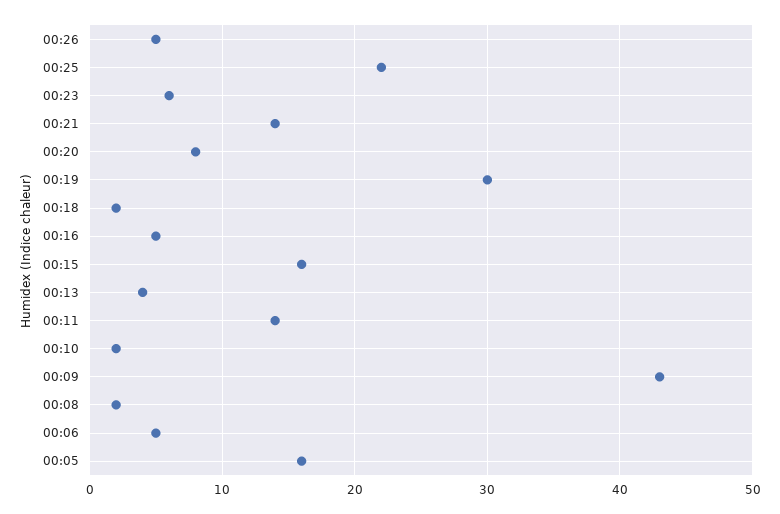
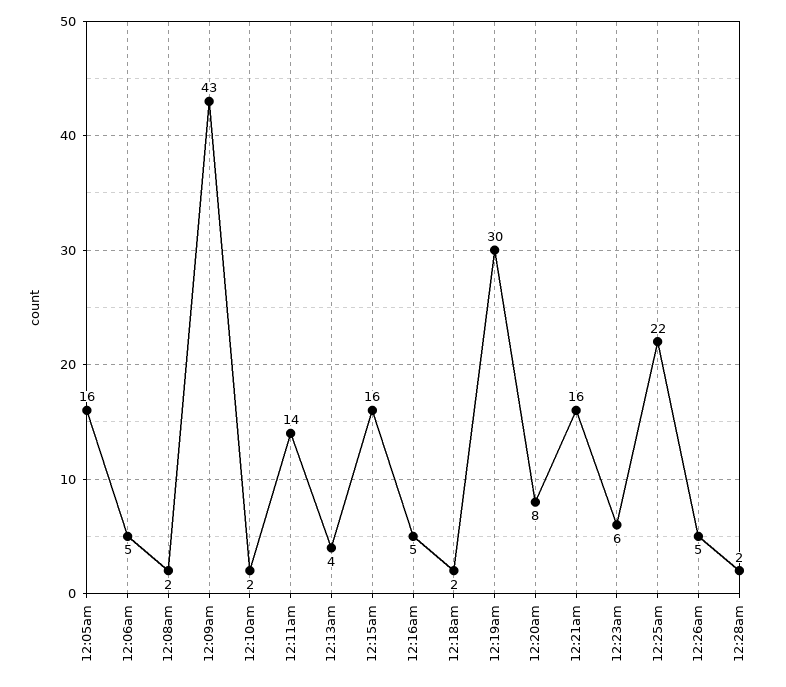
00:21: 14 -> 16
12:28am: none -> 2

